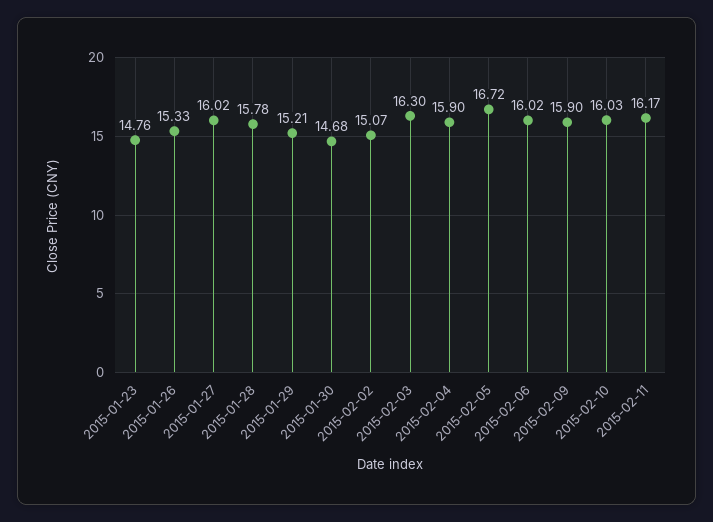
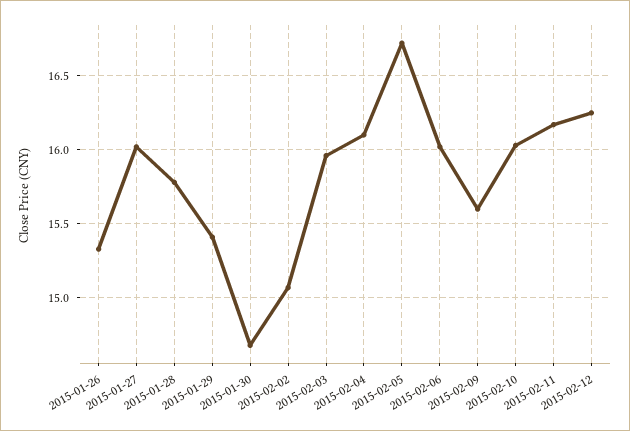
2015-01-23: 14.76 -> none
2015-01-29: 15.21 -> 15.4
2015-02-03: 16.3 -> 15.95
2015-02-04: 15.9 -> 16.1
2015-02-09: 15.9 -> 15.6
2015-02-12: none -> 16.25

